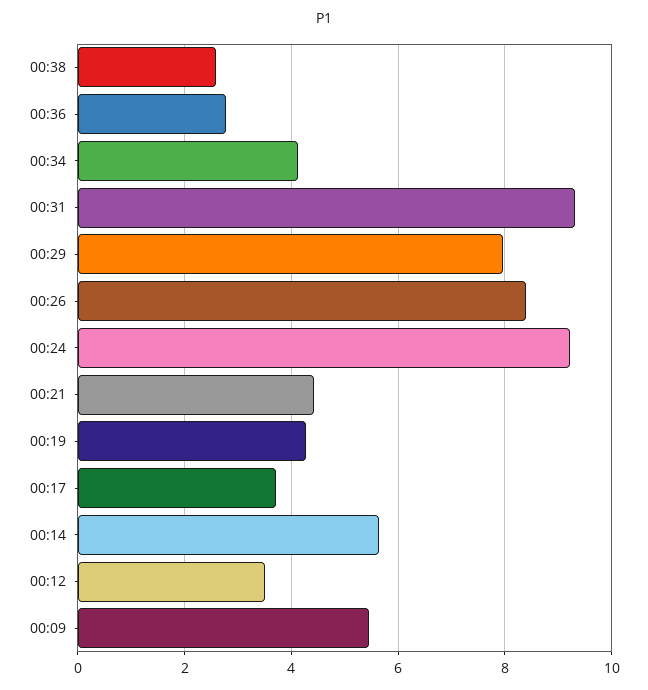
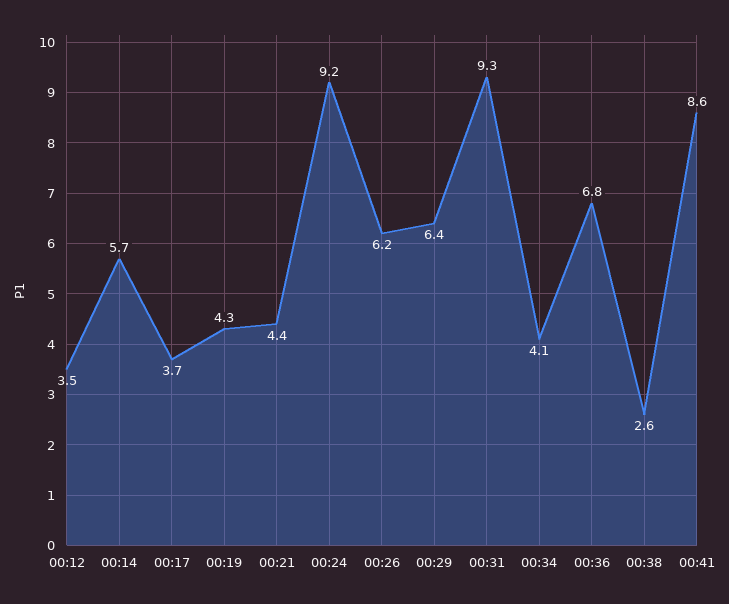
00:36: 2.8 -> 6.8
00:29: 8 -> 6.4
00:26: 8.4 -> 6.2
00:09: 5.4 -> none
00:41: none -> 8.6

